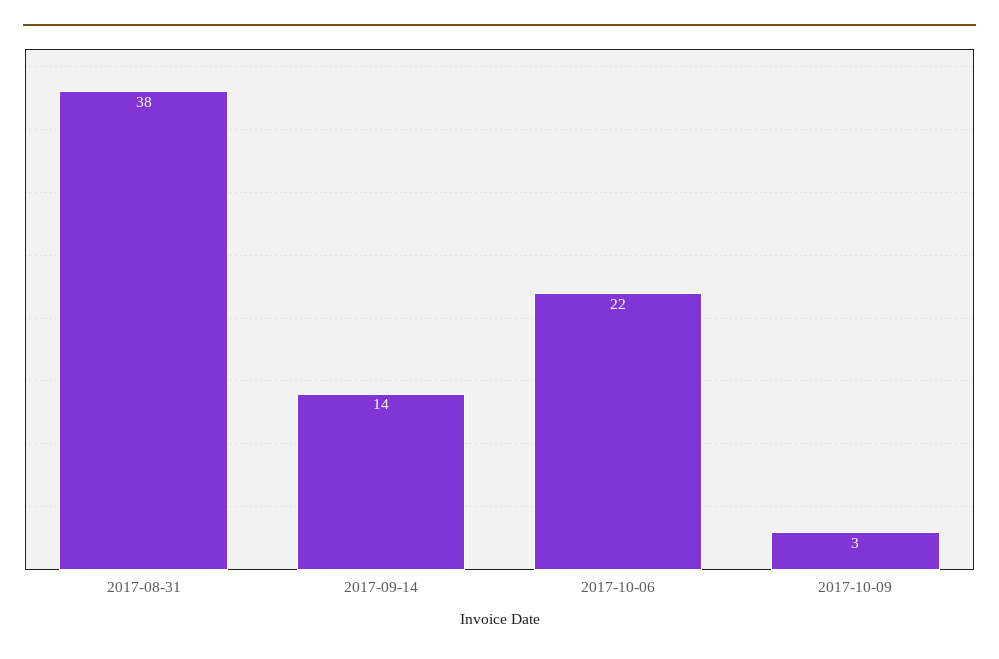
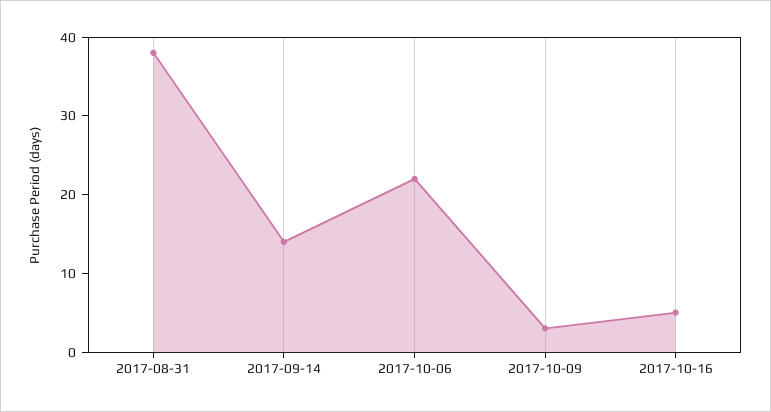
2017-10-16: none -> 5

